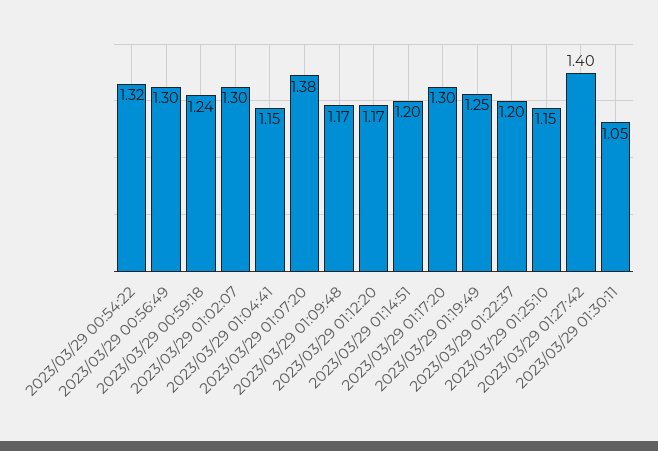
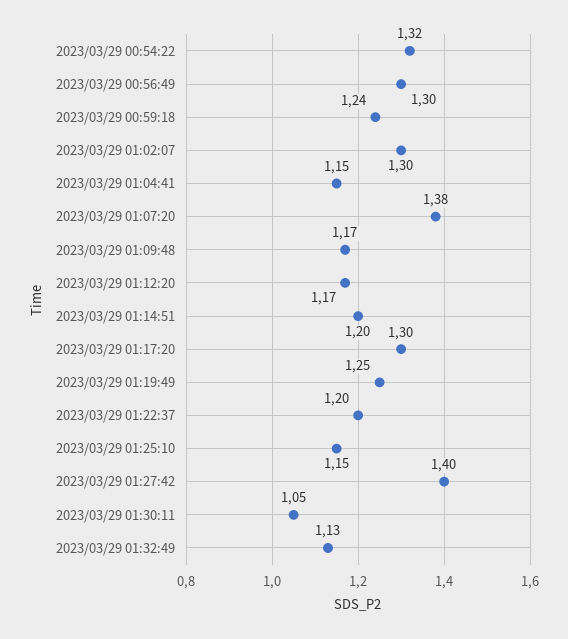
2023/03/29 01:32:49: none -> 1.13

